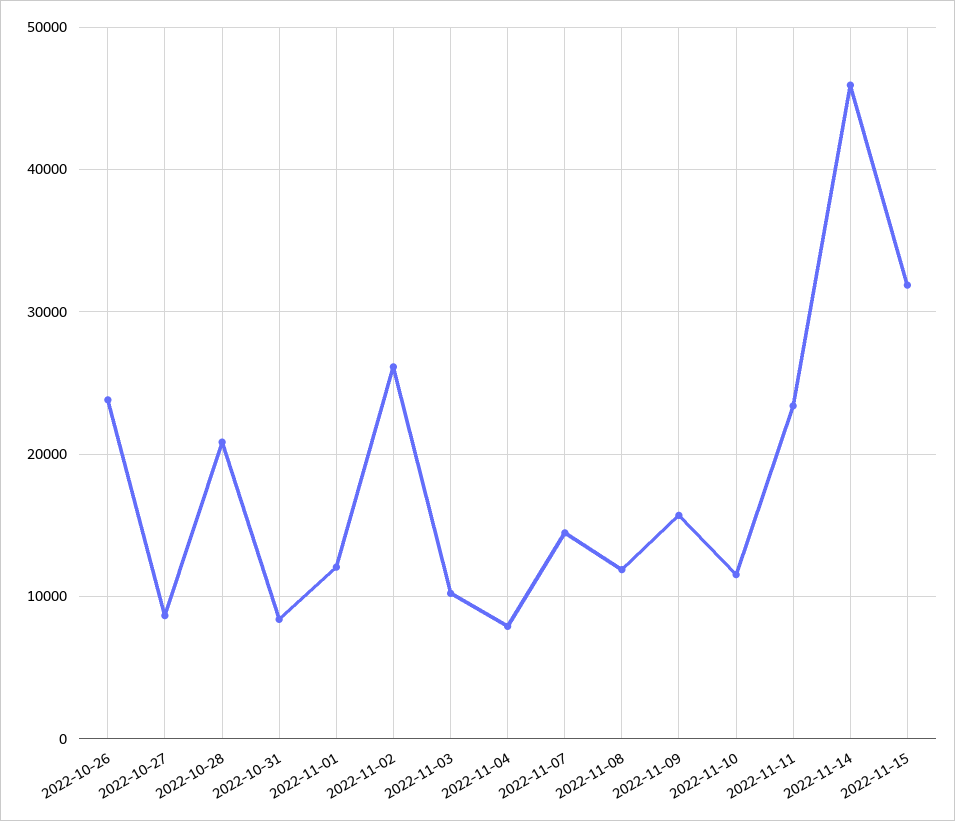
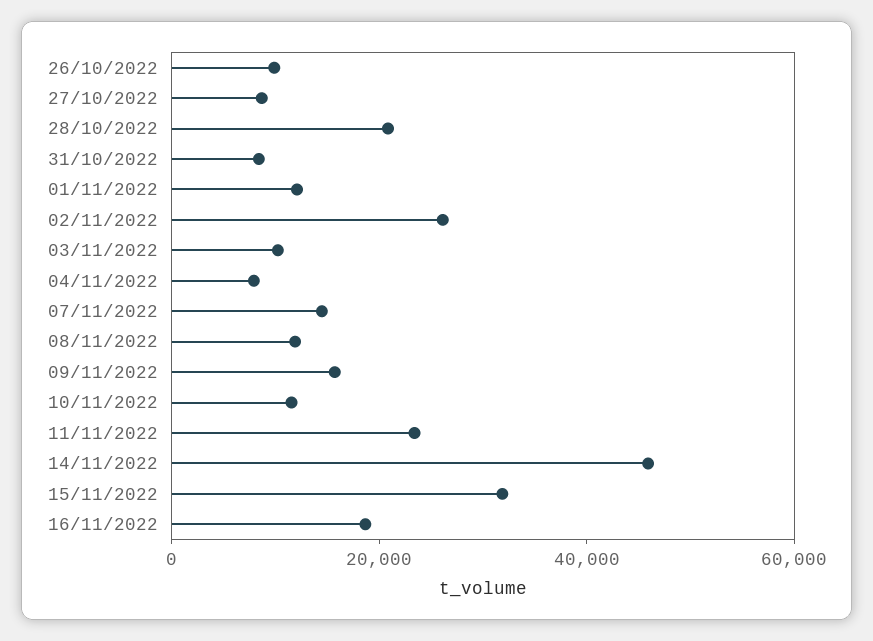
2022-10-26: 24000 -> 10000
16/11/2022: none -> 20000

